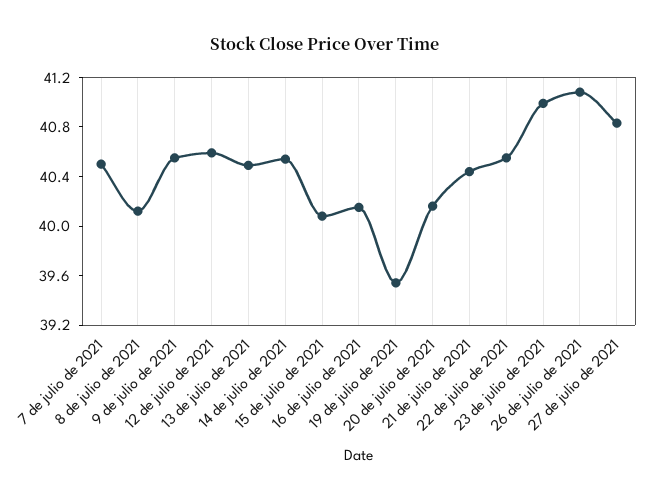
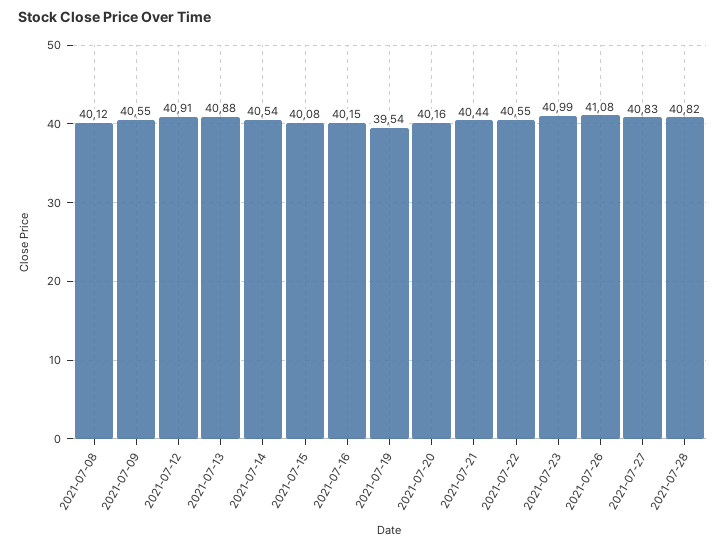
7 de julio de 2021: 40.5 -> none
12 de julio de 2021: 40.6 -> 40.91
13 de julio de 2021: 40.5 -> 40.88
2021-07-28: none -> 40.82

